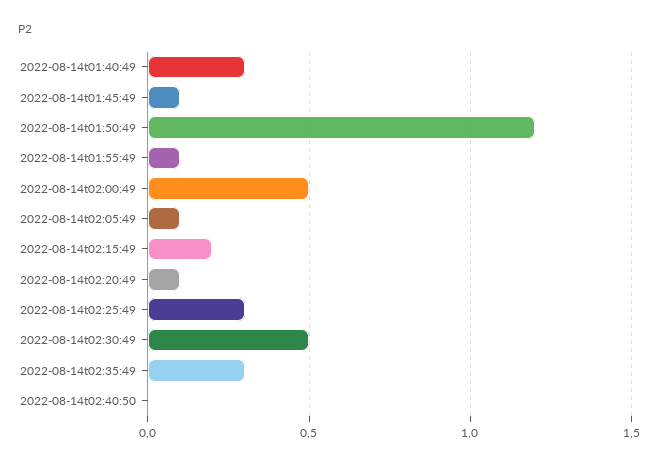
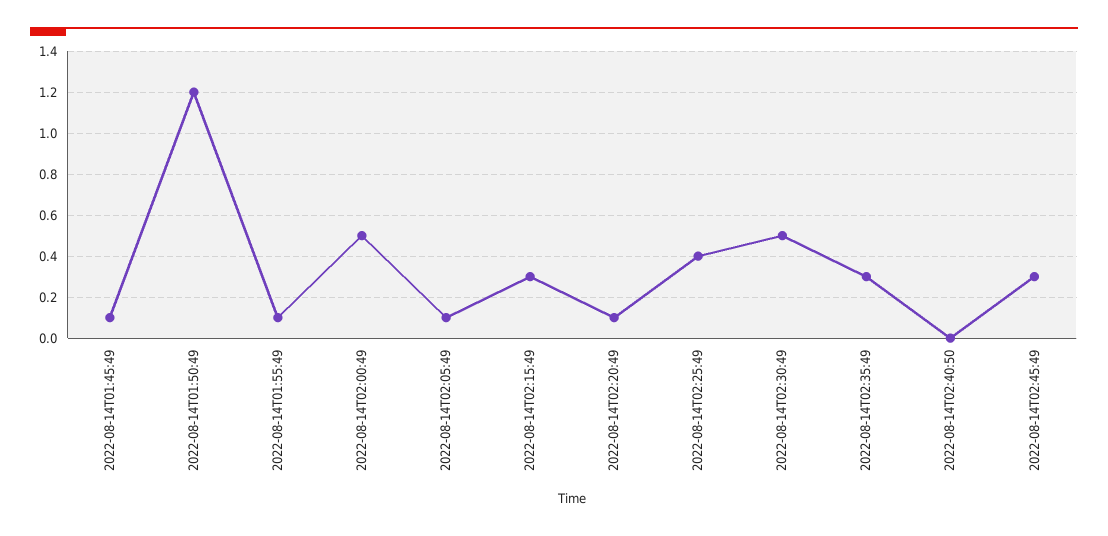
2022-08-14t01:40:49: 0.3 -> none
2022-08-14t02:15:49: 0.2 -> 0.3
2022-08-14t02:25:49: 0.3 -> 0.4
2022-08-14T02:45:49: none -> 0.3

